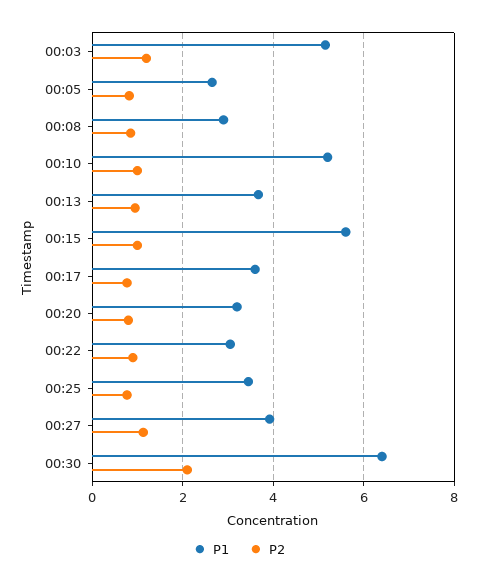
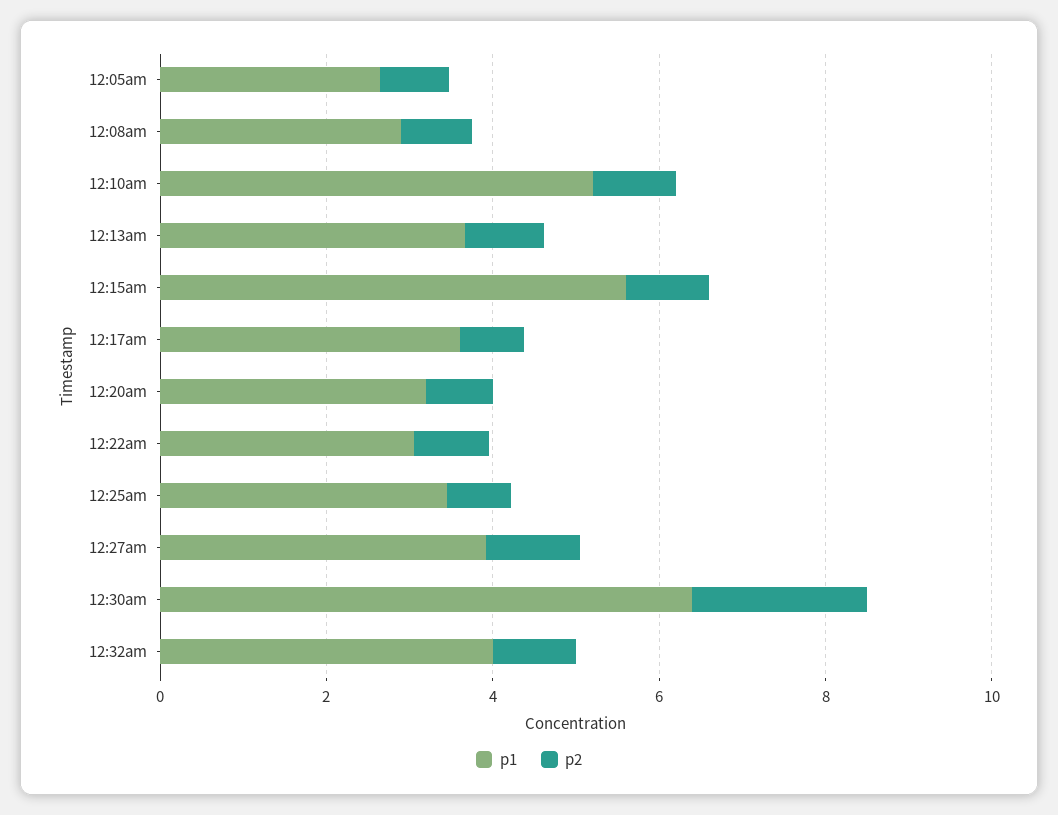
P1, 00:03: 5.2 -> none
P2, 00:03: 1.2 -> none
P1, 12:32am: none -> 4
P2, 12:32am: none -> 1

